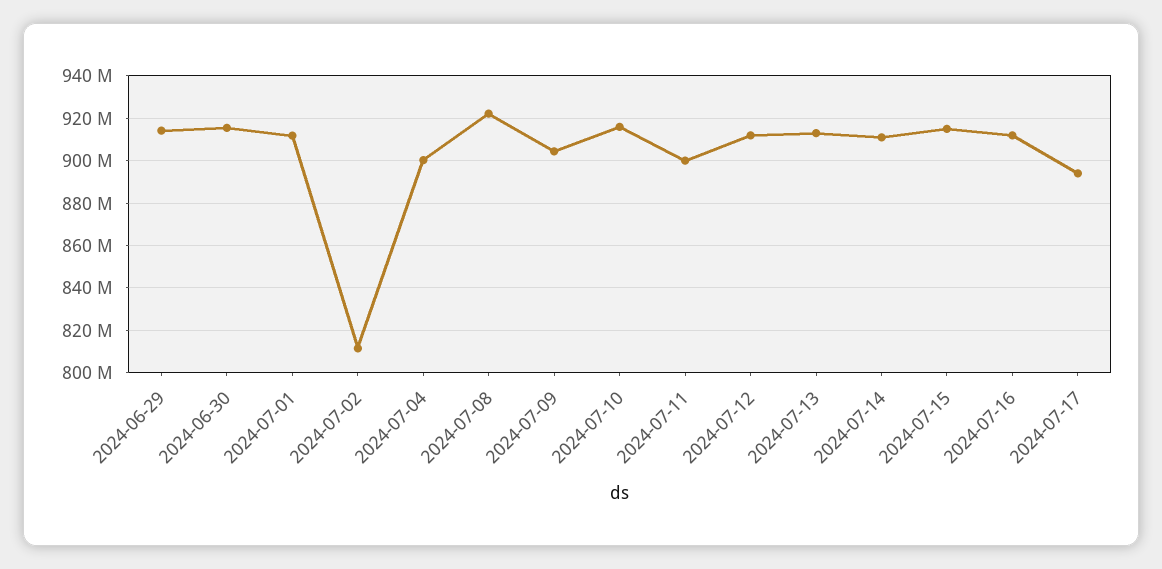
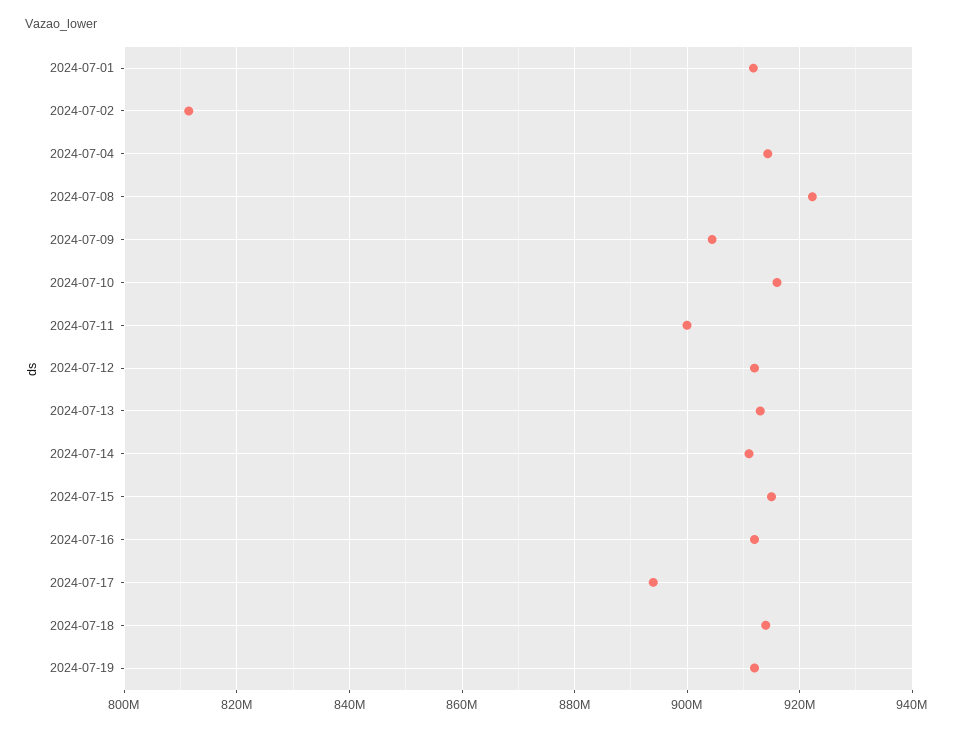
2024-06-29: 915000000 -> none
2024-06-30: 915000000 -> none
2024-07-04: 900000000 -> 914000000
2024-07-18: none -> 914000000
2024-07-19: none -> 912000000

